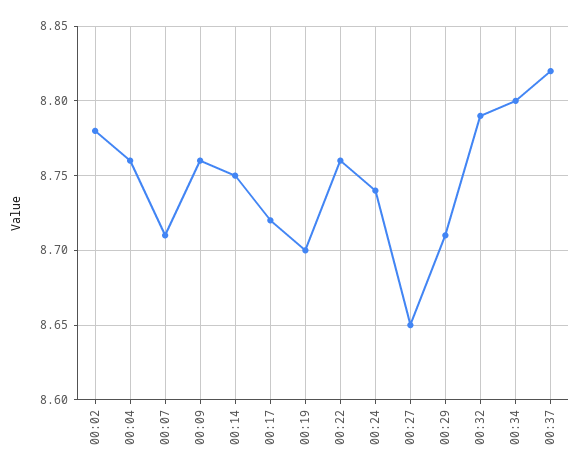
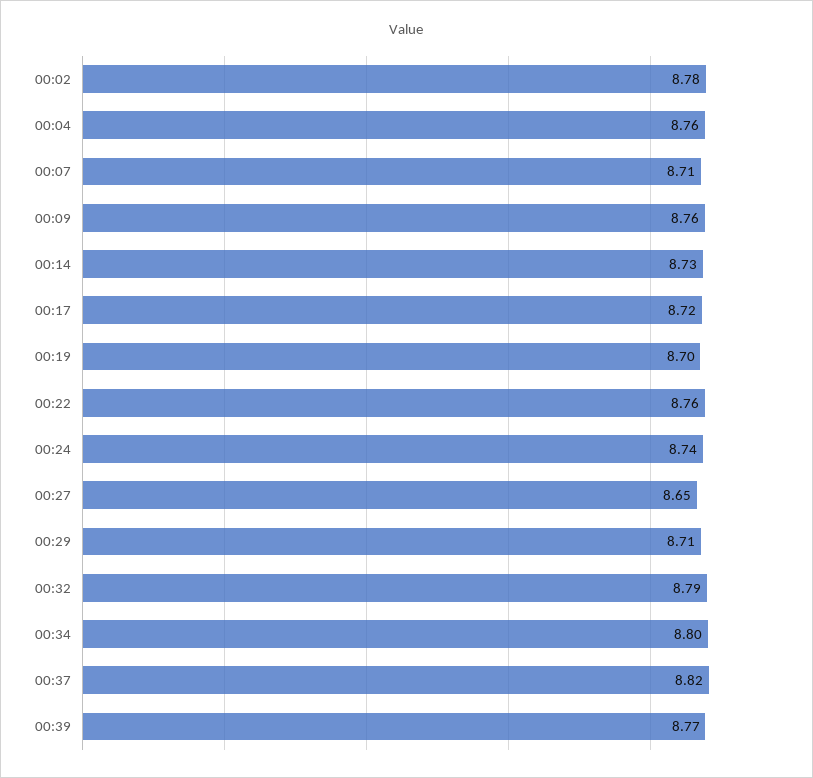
00:14: 8.75 -> 8.73
00:39: none -> 8.77

